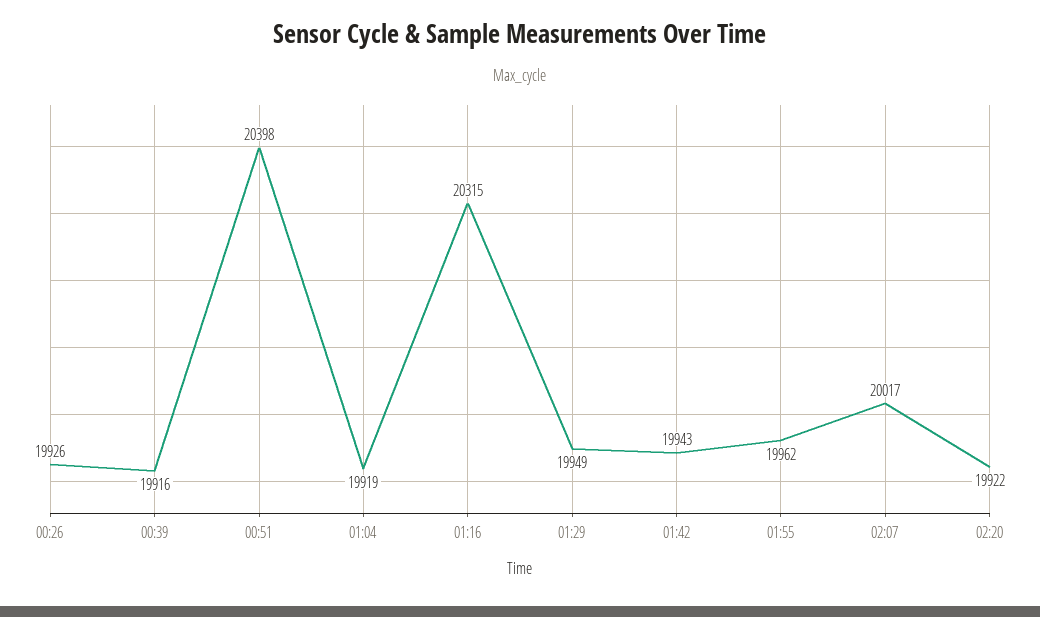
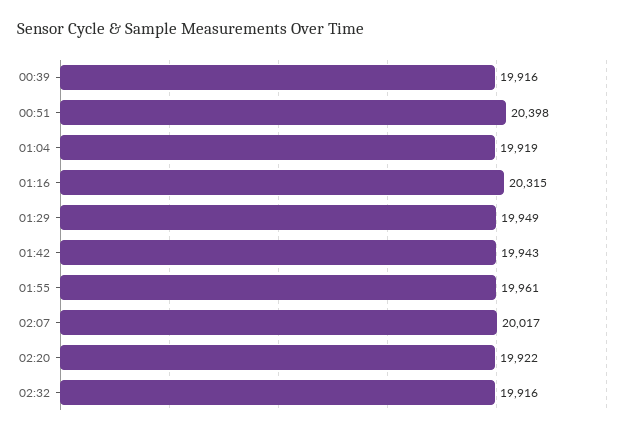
00:26: 19926 -> none
01:55: 19962 -> 19961
02:32: none -> 19916

